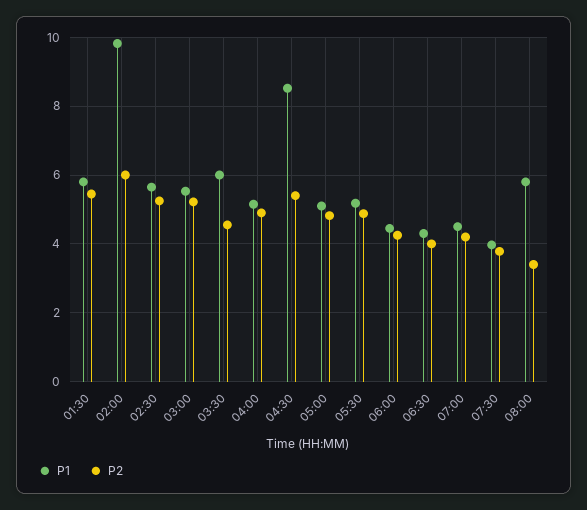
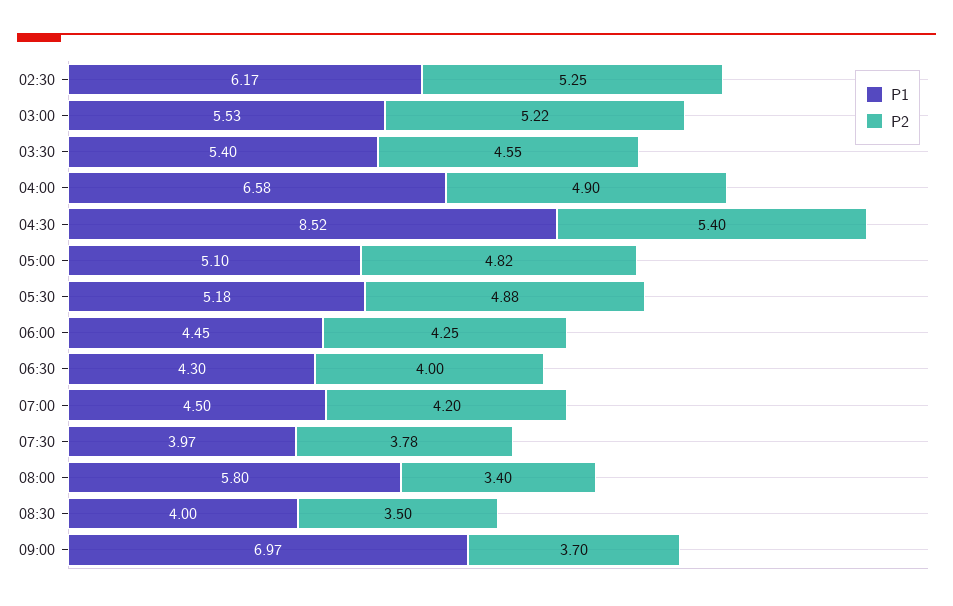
P1, 01:30: 5.8 -> none
P2, 01:30: 5.4 -> none
P1, 02:00: 9.8 -> none
P2, 02:00: 6 -> none
P1, 02:30: 5.6 -> 6.17
P1, 03:30: 6 -> 5.4
P1, 04:00: 5.2 -> 6.58
P1, 08:30: none -> 4
P2, 08:30: none -> 3.5
P1, 09:00: none -> 6.97
P2, 09:00: none -> 3.7

